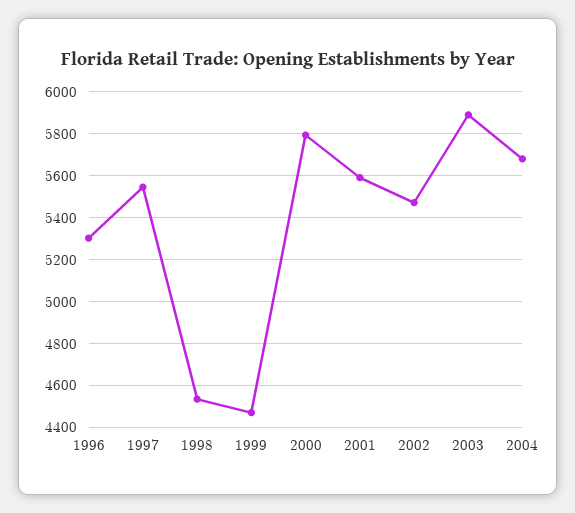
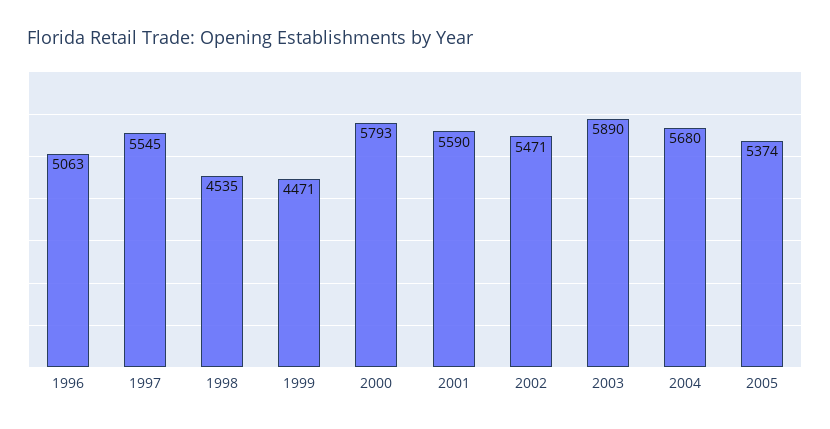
1996: 5300 -> 5063
2005: none -> 5374

